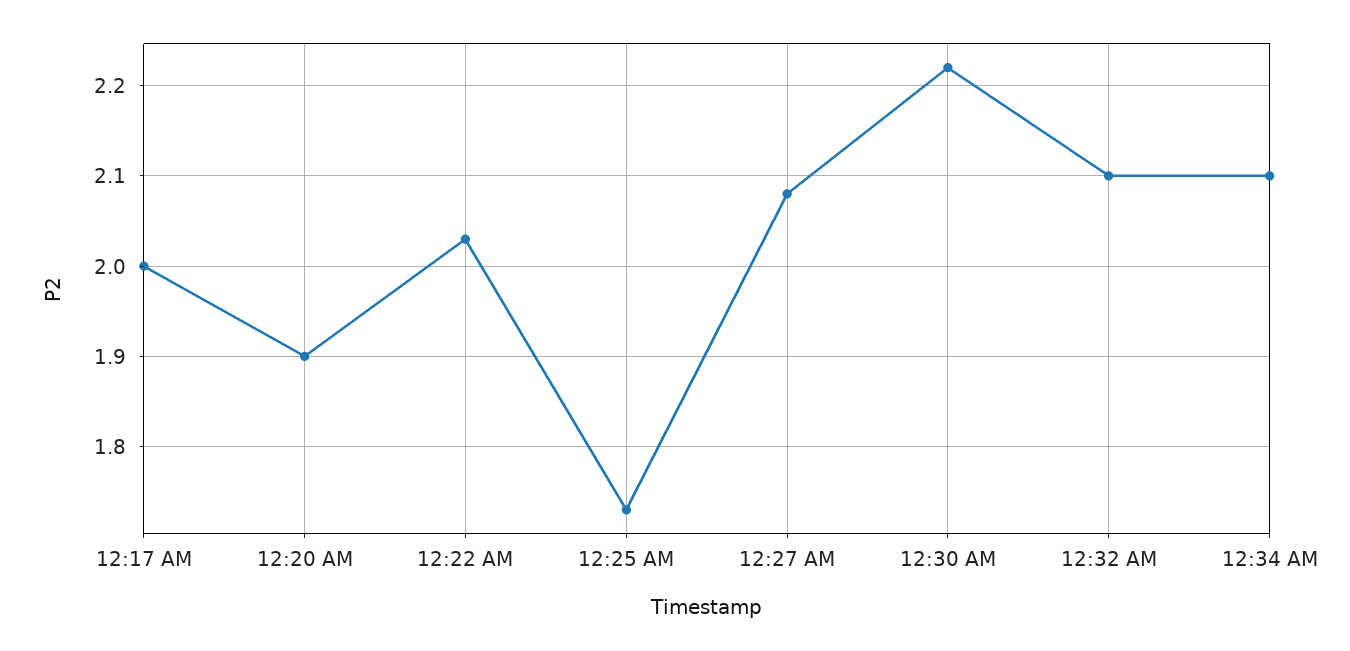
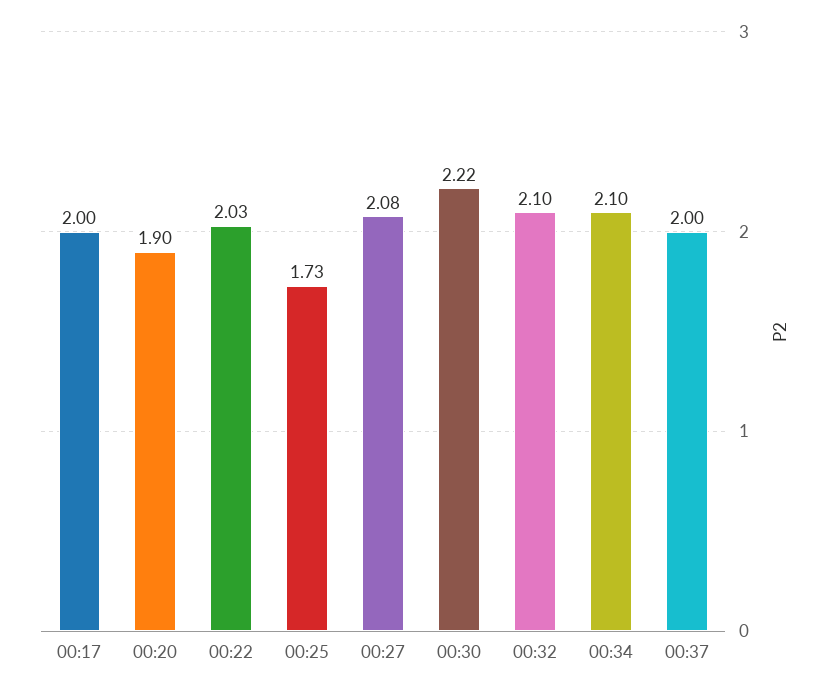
00:37: none -> 2

